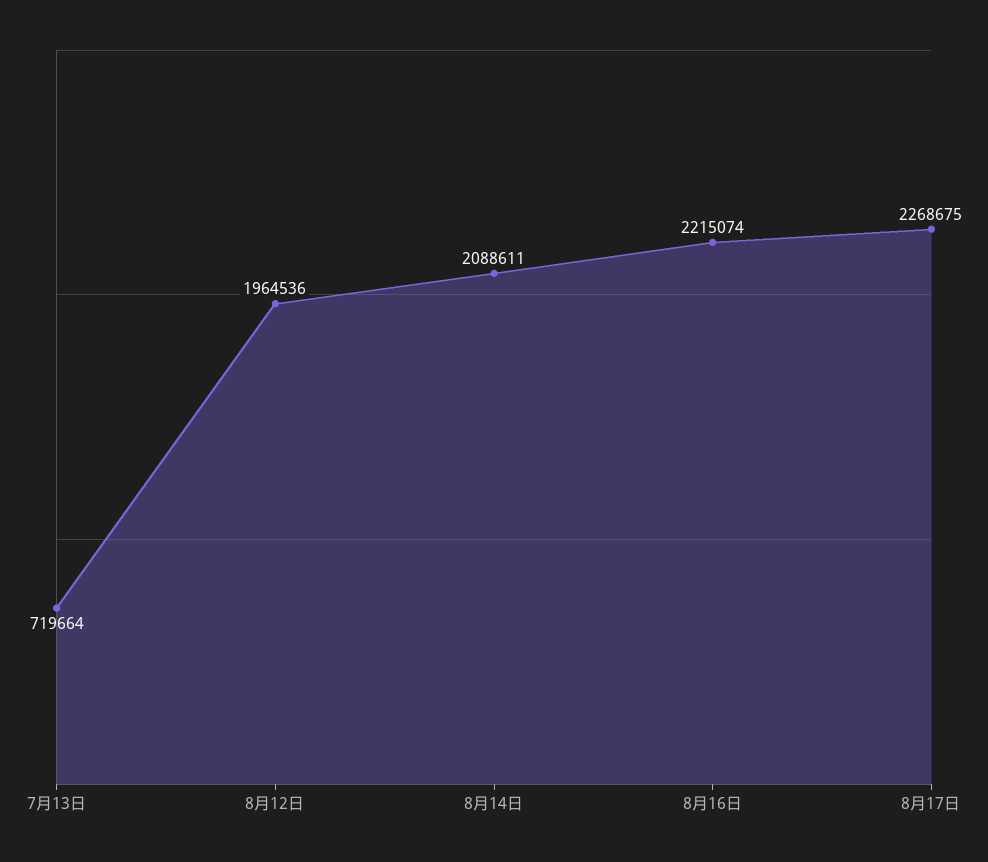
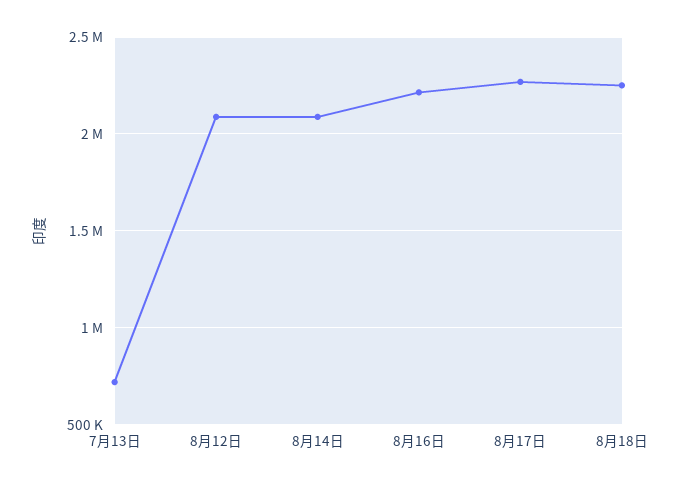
8月12日: 1964536 -> 2100000
8月18日: none -> 2250000

